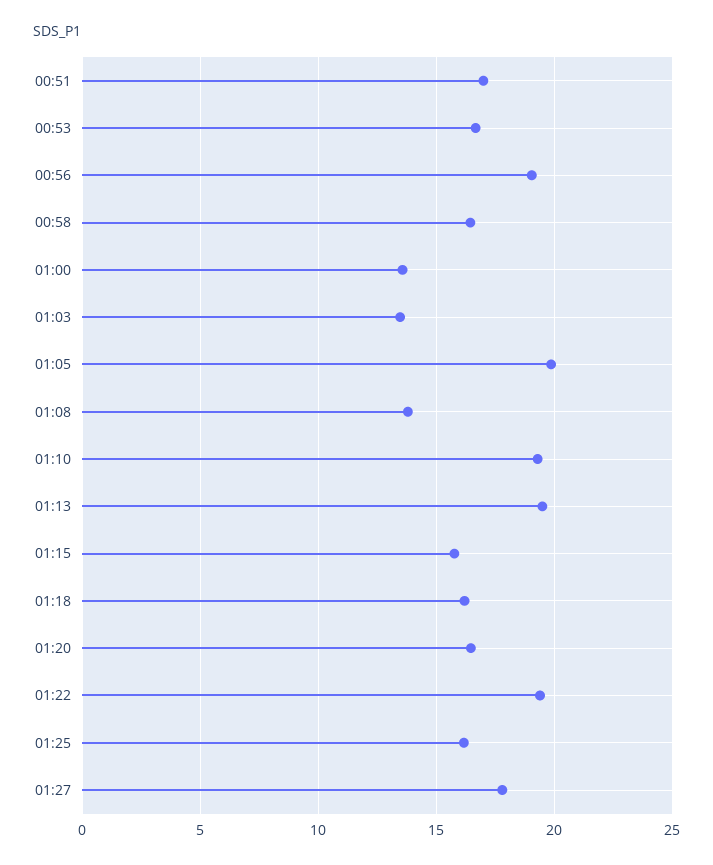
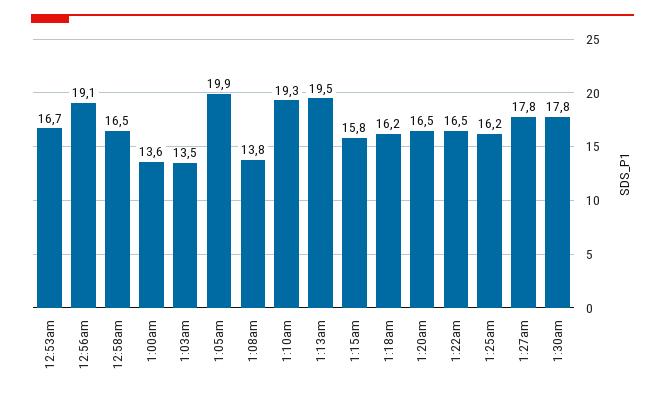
00:51: 17 -> none
01:22: 19.5 -> 16.5
1:30am: none -> 17.8

